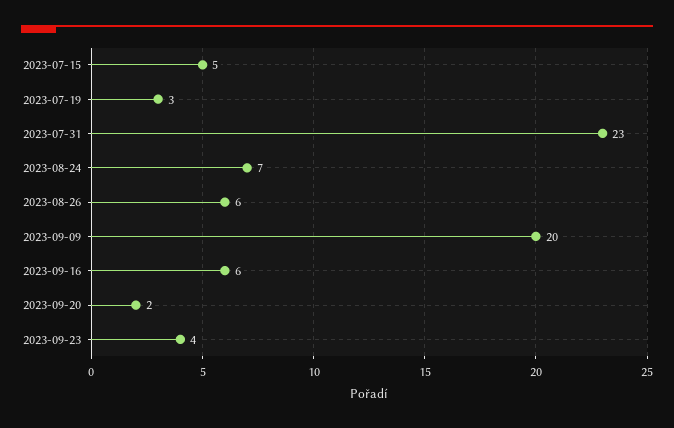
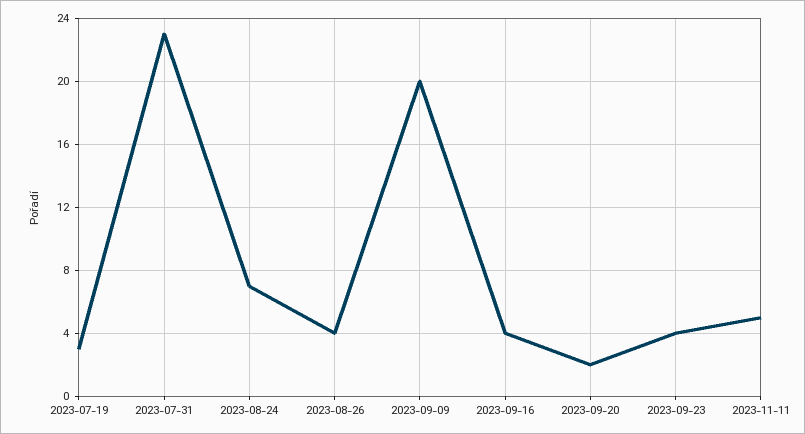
2023-07-15: 5 -> none
2023-08-26: 6 -> 4
2023-09-16: 6 -> 4
2023-11-11: none -> 5

